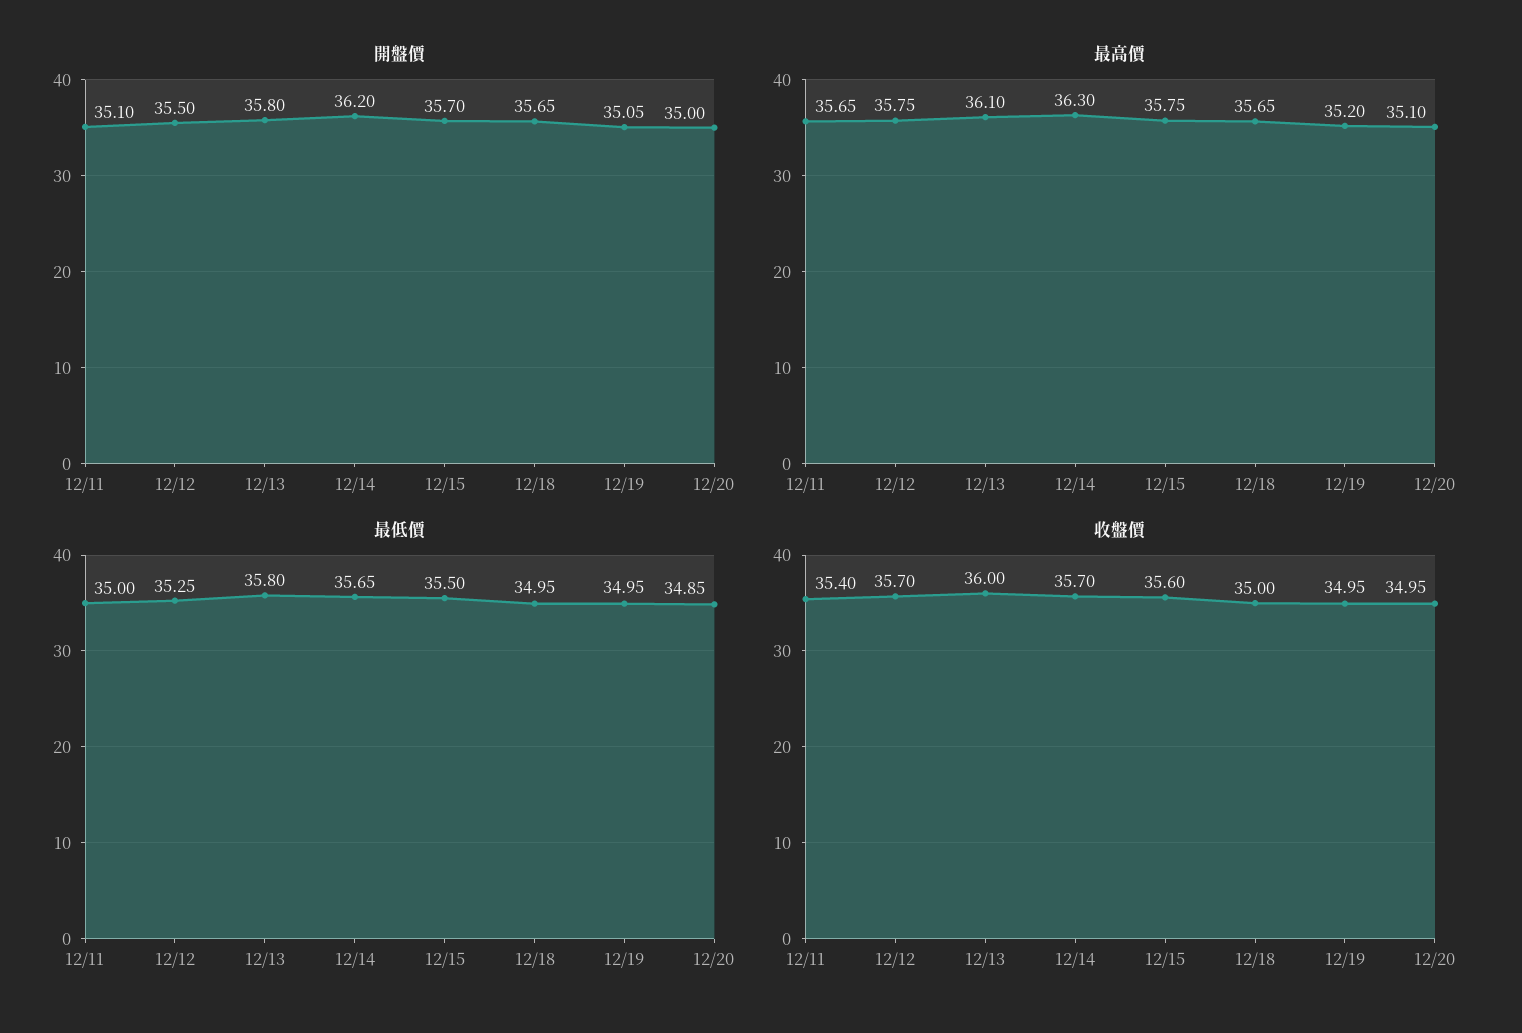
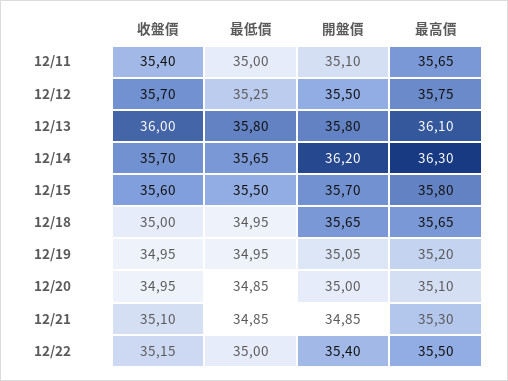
最高價, 12/15: 35.75 -> 35.8
收盤價, 12/21: none -> 35.1
最低價, 12/21: none -> 34.85
開盤價, 12/21: none -> 34.85
最高價, 12/21: none -> 35.3
收盤價, 12/22: none -> 35.15
最低價, 12/22: none -> 35
開盤價, 12/22: none -> 35.4
最高價, 12/22: none -> 35.5

